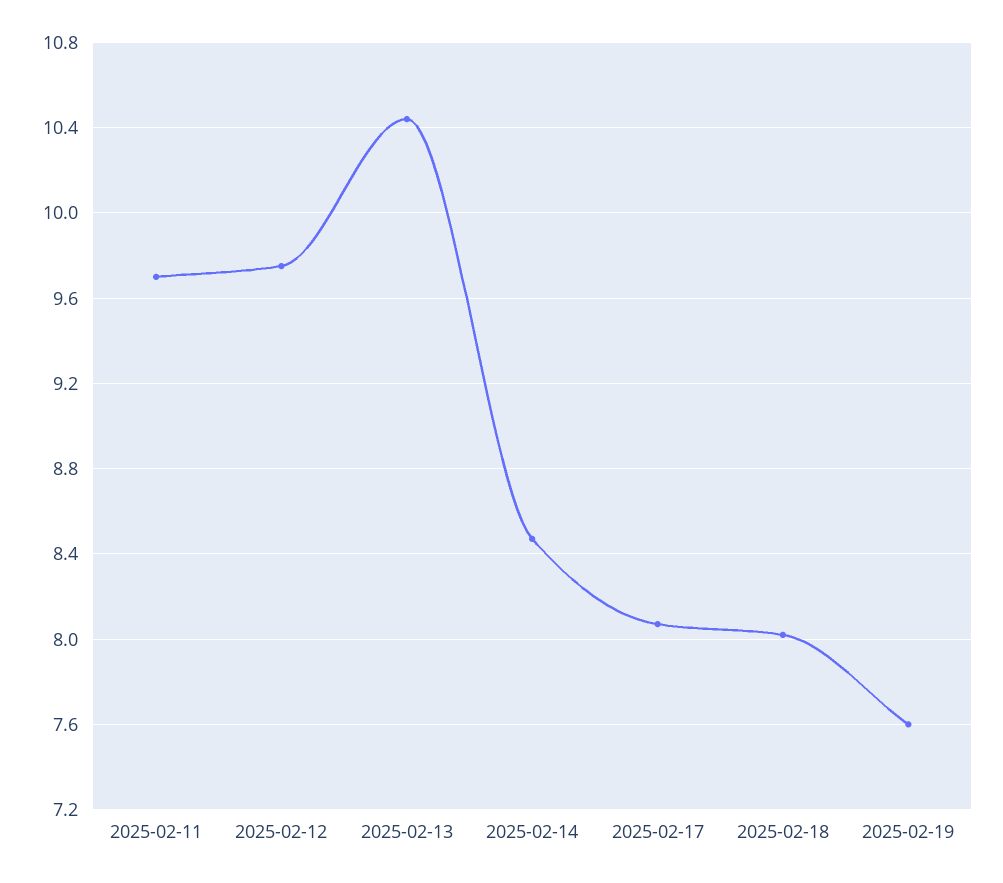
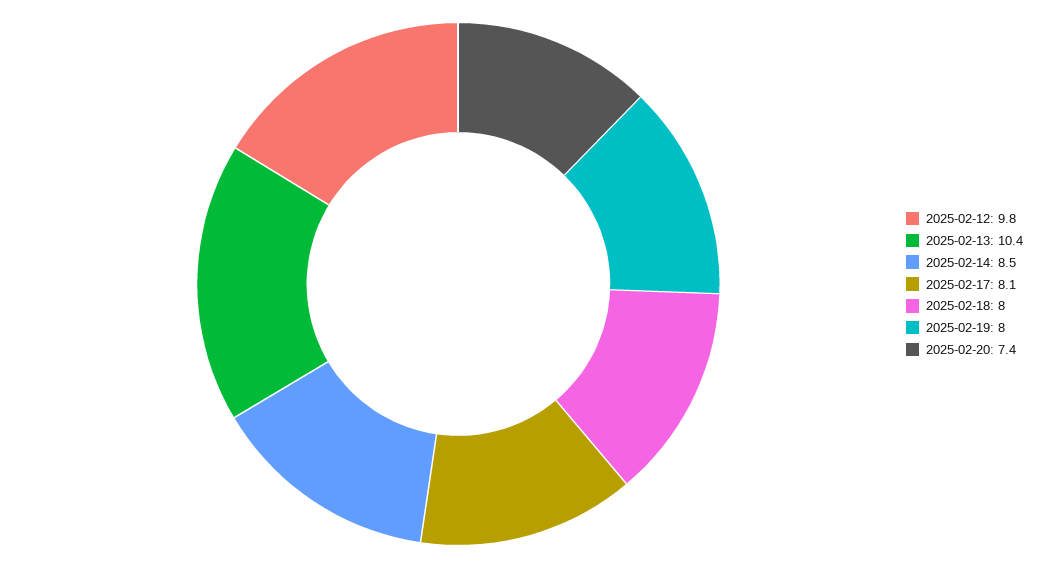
2025-02-11: 9.7 -> none
2025-02-19: 7.6 -> 8
2025-02-20: none -> 7.4

